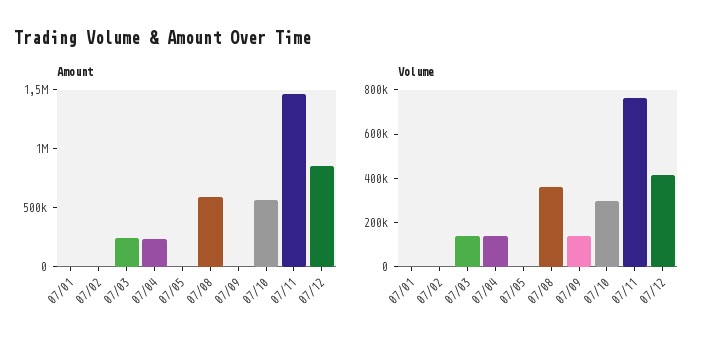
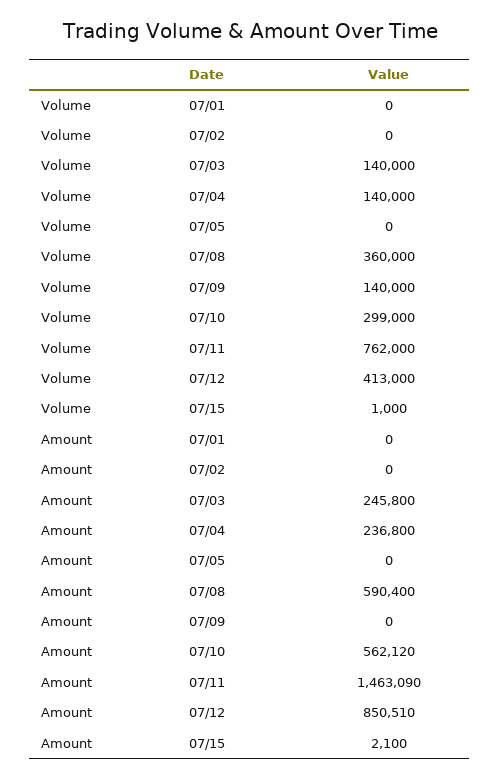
Volume, 07/15: none -> 1000
Amount, 07/15: none -> 2100

